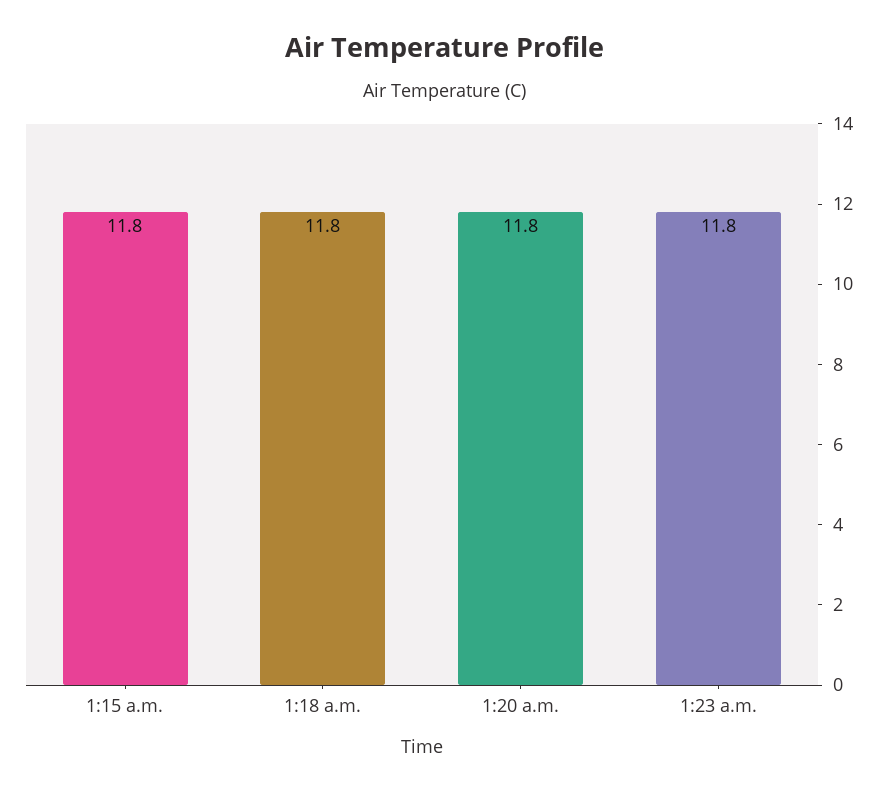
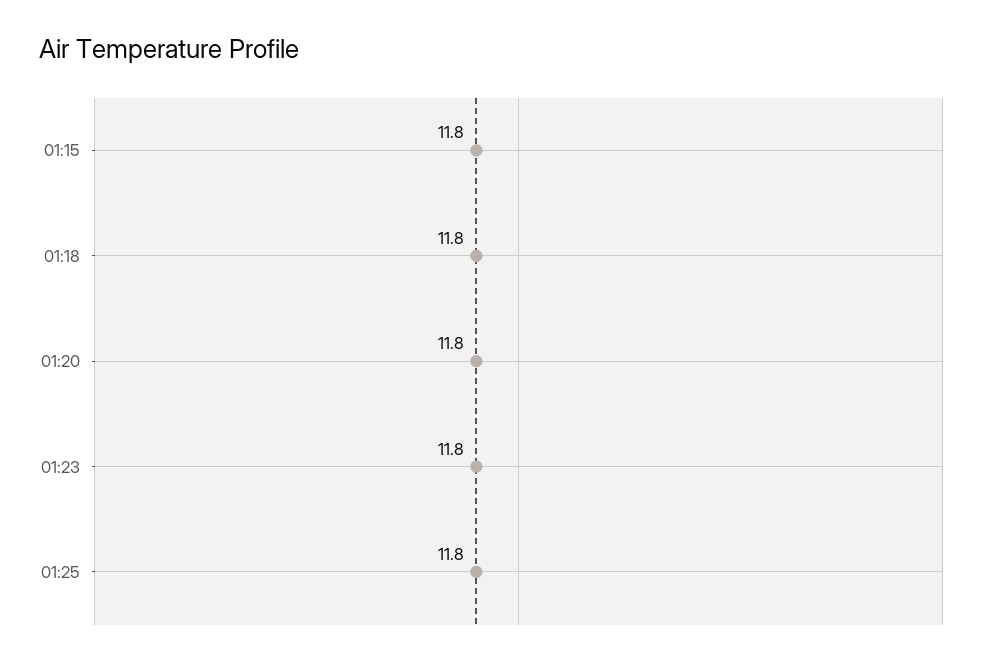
01:25: none -> 11.8

